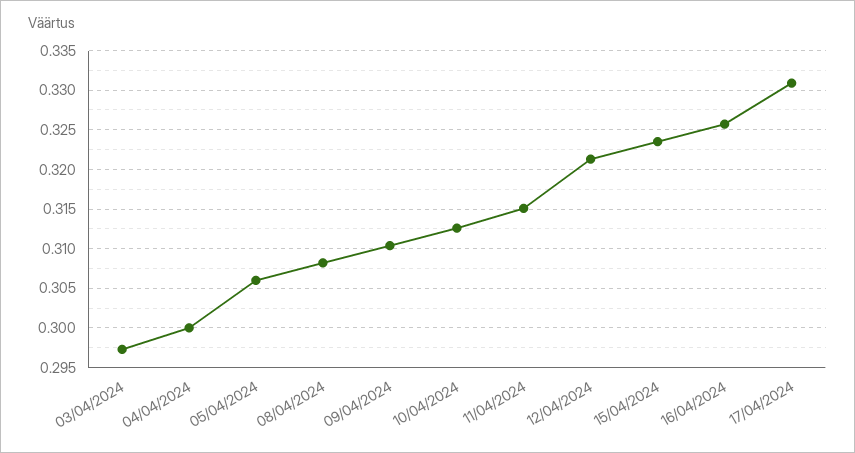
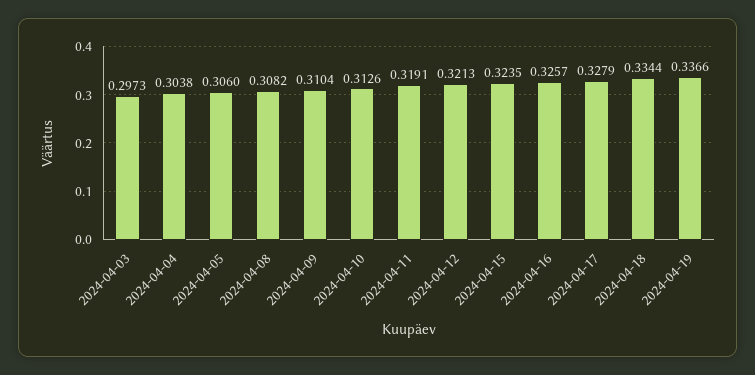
04/04/2024: 0.3 -> 0.3038
11/04/2024: 0.315 -> 0.3191
17/04/2024: 0.331 -> 0.3279
2024-04-18: none -> 0.3344
2024-04-19: none -> 0.3366

